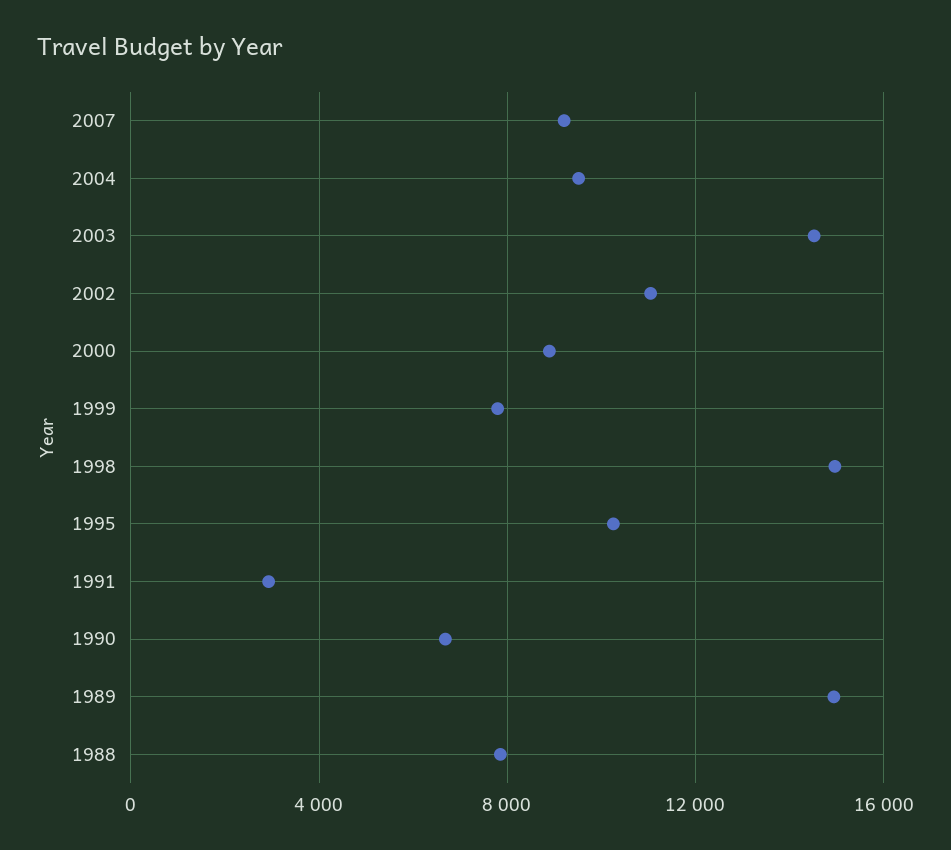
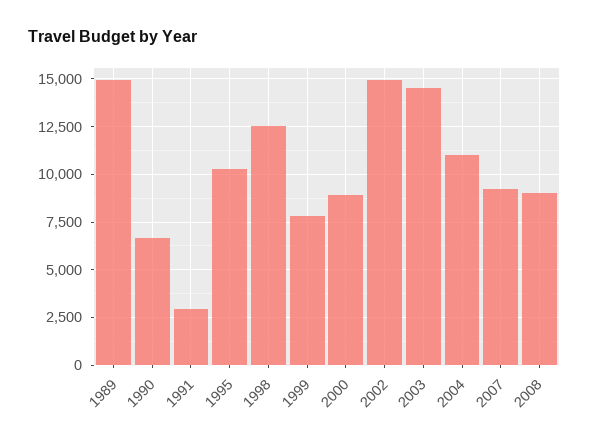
2004: 9500 -> 11000
2002: 11000 -> 15000
1998: 15000 -> 12500
1988: 8000 -> none
2008: none -> 9000

